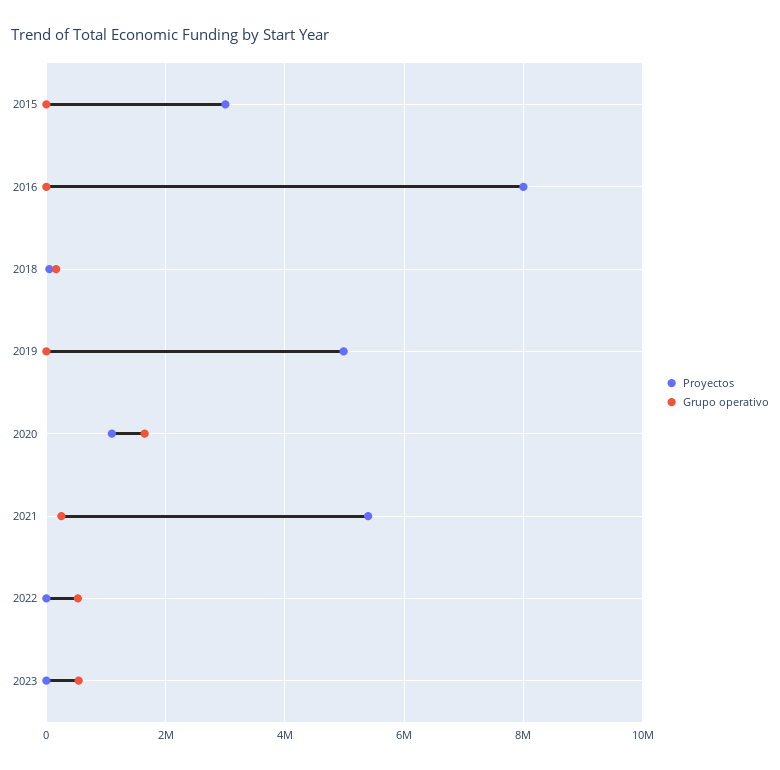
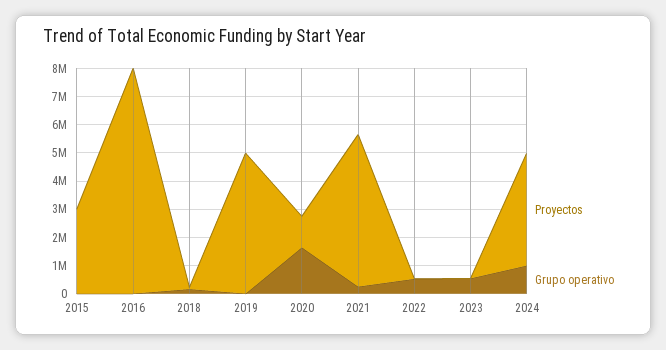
Proyectos, 2024: none -> 4000000
Grupo operativo, 2024: none -> 1000000

